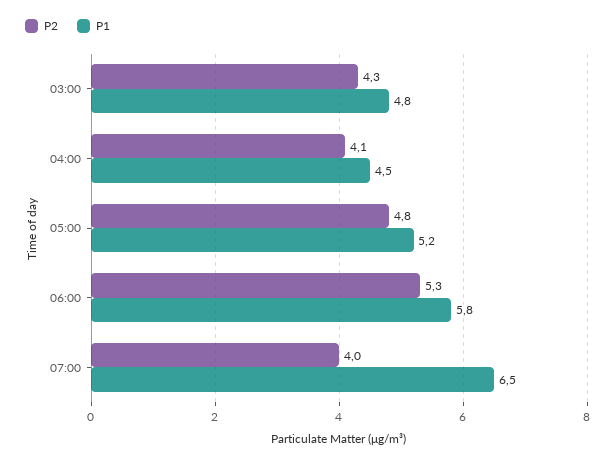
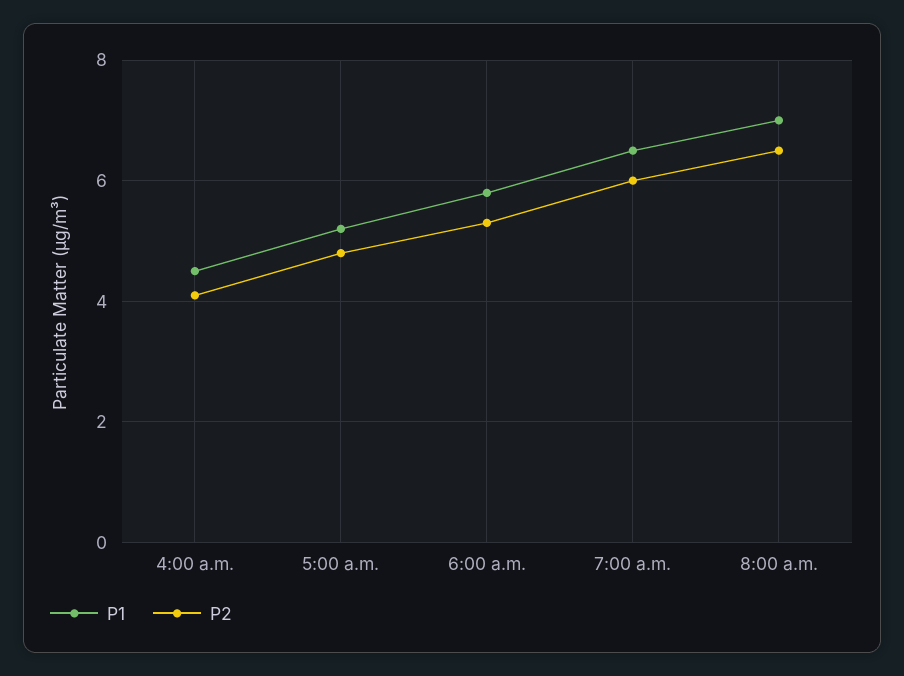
P2, 03:00: 4.3 -> none
P1, 03:00: 4.8 -> none
P2, 07:00: 4 -> 6
P1, 8:00 a.m.: none -> 7
P2, 8:00 a.m.: none -> 6.5

